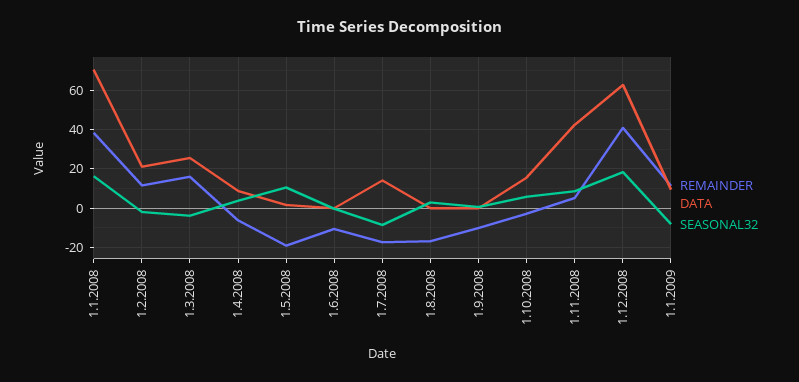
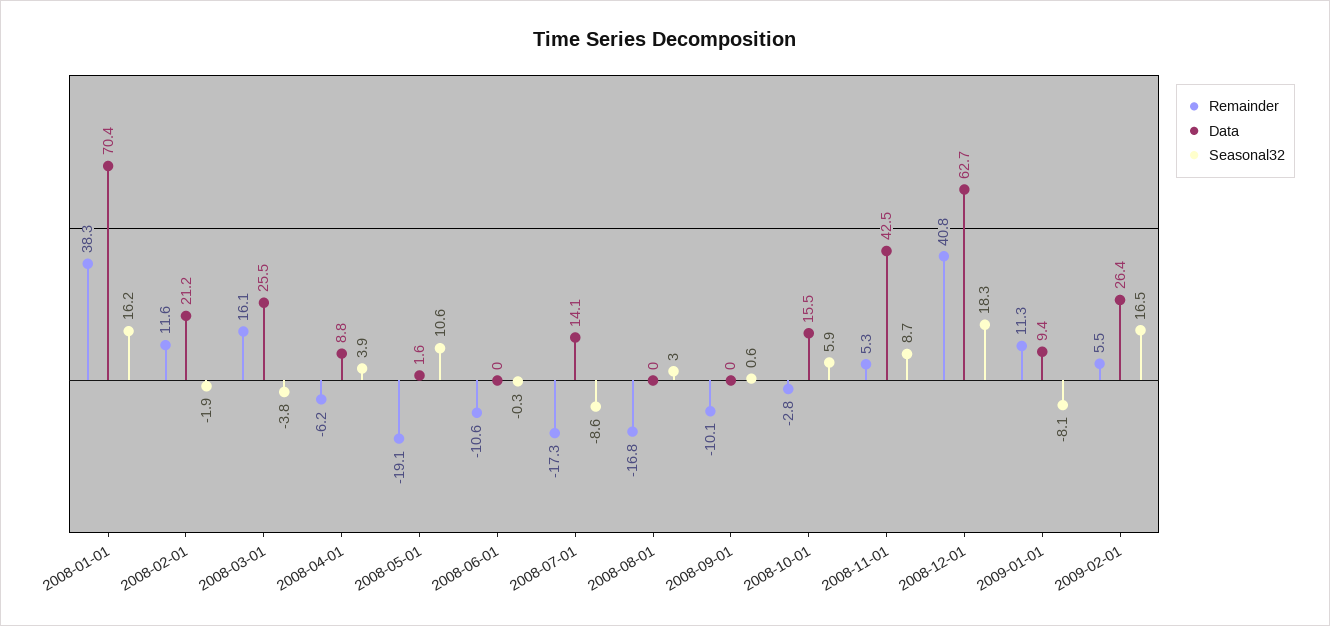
REMAINDER, 2009-02-01: none -> 5.5
DATA, 2009-02-01: none -> 26.4
SEASONAL32, 2009-02-01: none -> 16.5

